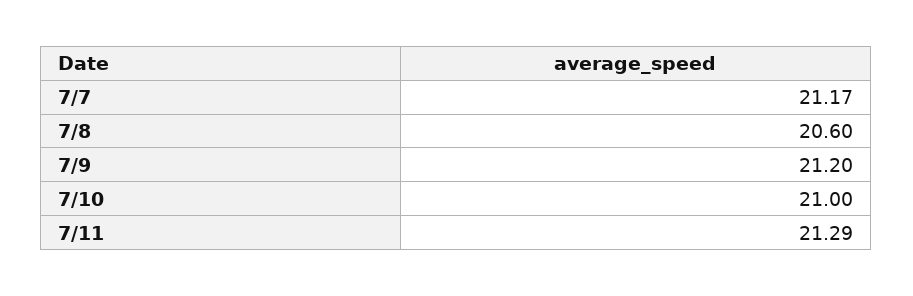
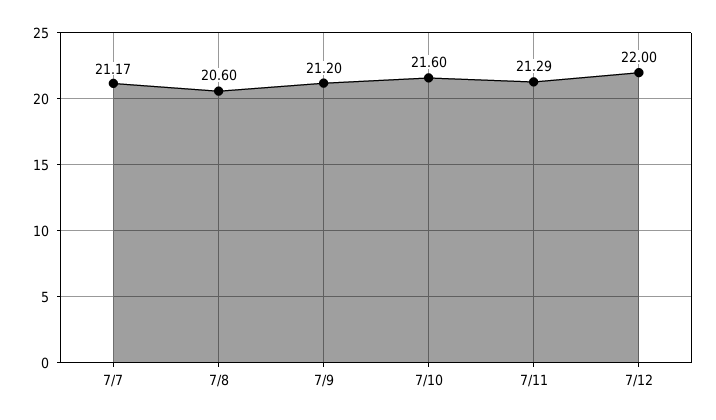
7/10: 21 -> 21.6
7/12: none -> 22

